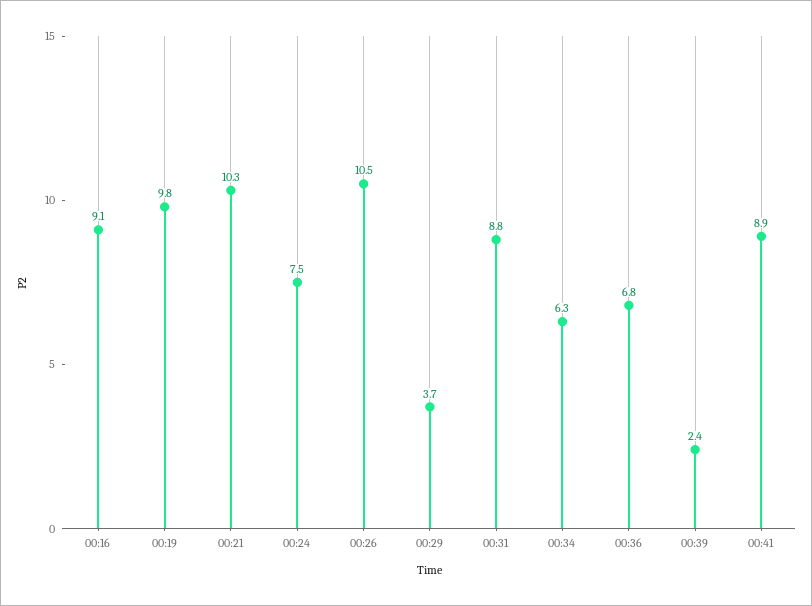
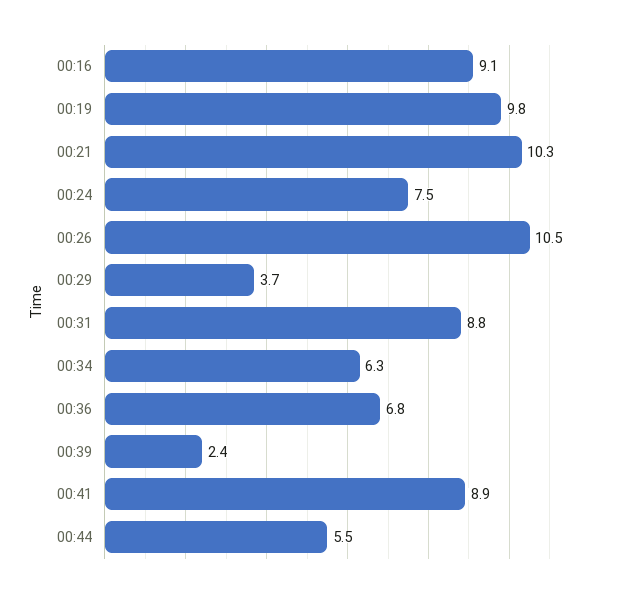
00:44: none -> 5.5

